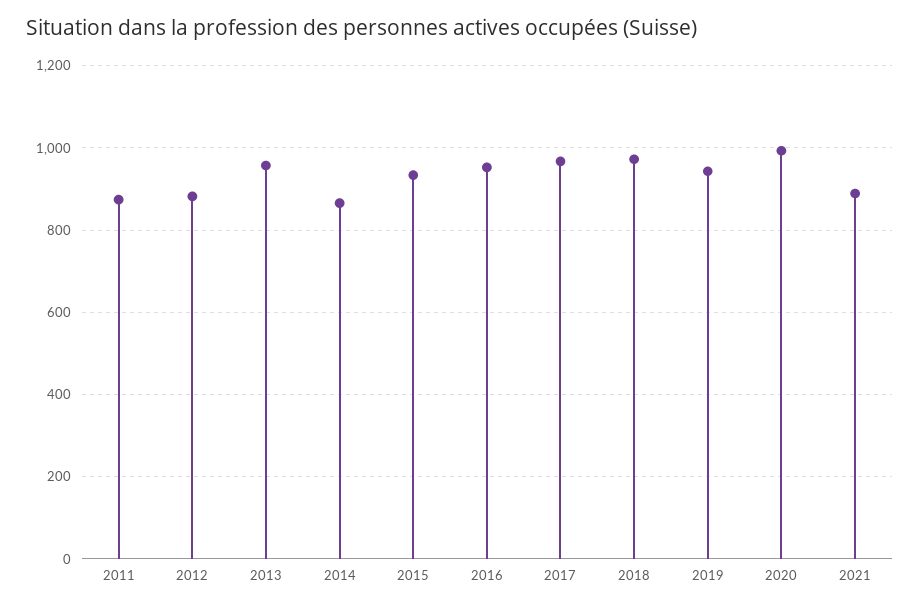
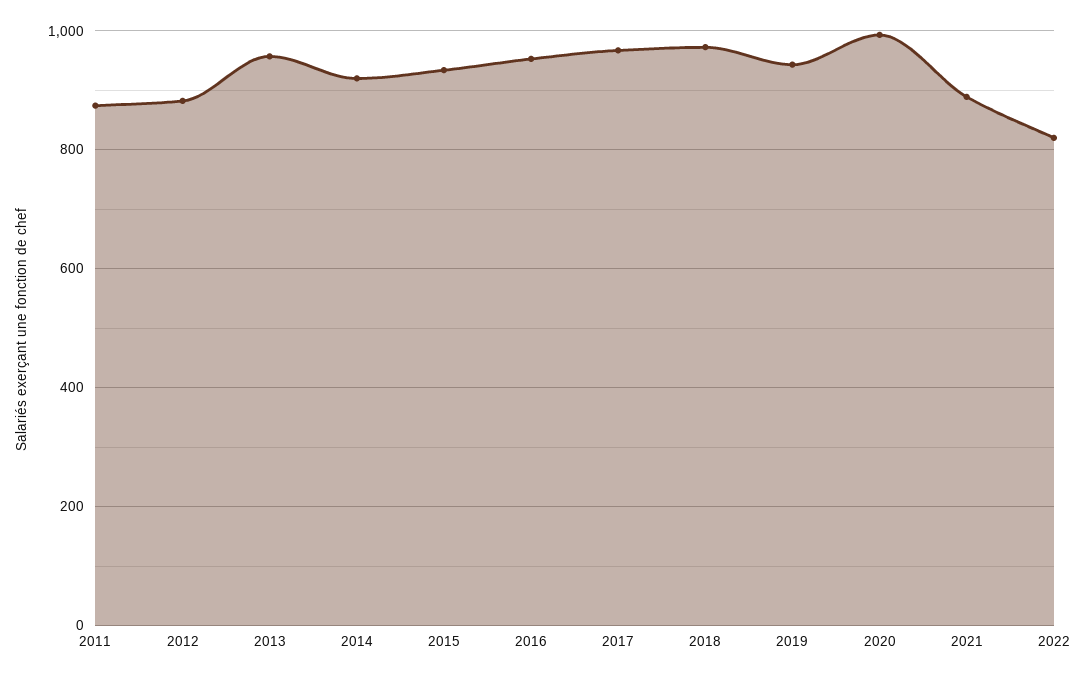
2014: 860 -> 920
2022: none -> 820

